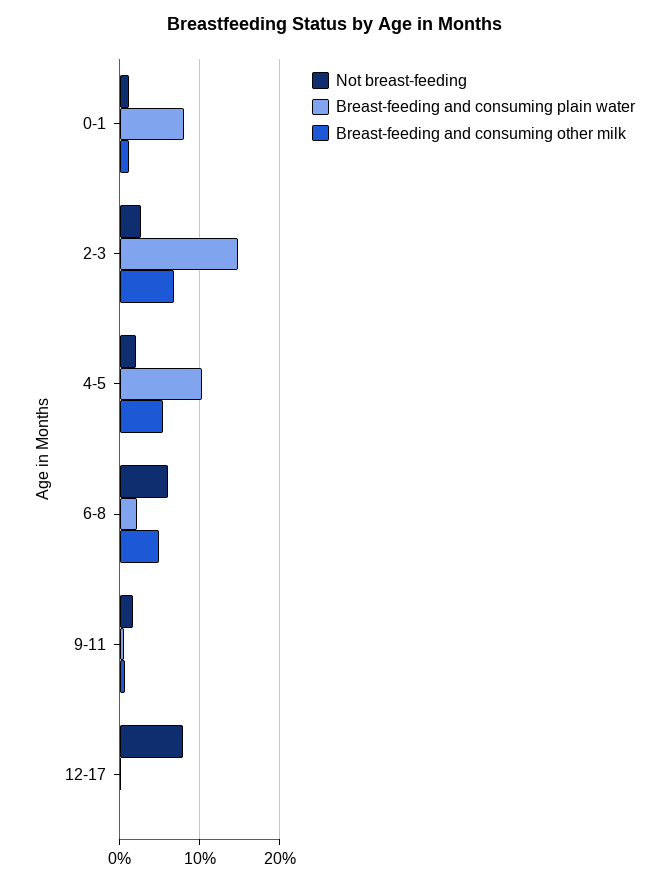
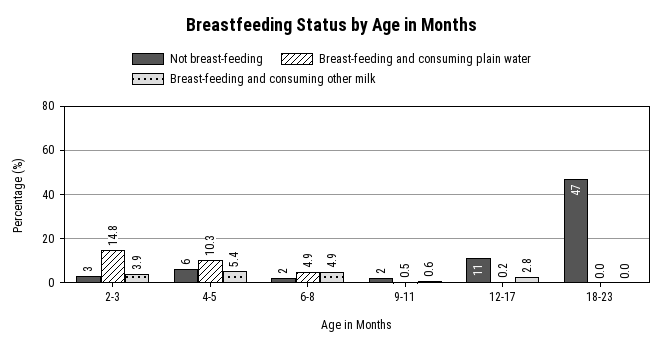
Not breast-feeding, 0-1: 1 -> none
Breast-feeding and consuming plain water, 0-1: 8 -> none
Breast-feeding and consuming other milk, 0-1: 1 -> none
Breast-feeding and consuming other milk, 2-3: 7 -> 3.9
Not breast-feeding, 4-5: 2 -> 6
Not breast-feeding, 6-8: 6 -> 2
Breast-feeding and consuming plain water, 6-8: 2 -> 4.9
Not breast-feeding, 12-17: 8 -> 11
Breast-feeding and consuming other milk, 12-17: 0 -> 2.8
Not breast-feeding, 18-23: none -> 47
Breast-feeding and consuming plain water, 18-23: none -> 0
Breast-feeding and consuming other milk, 18-23: none -> 0

